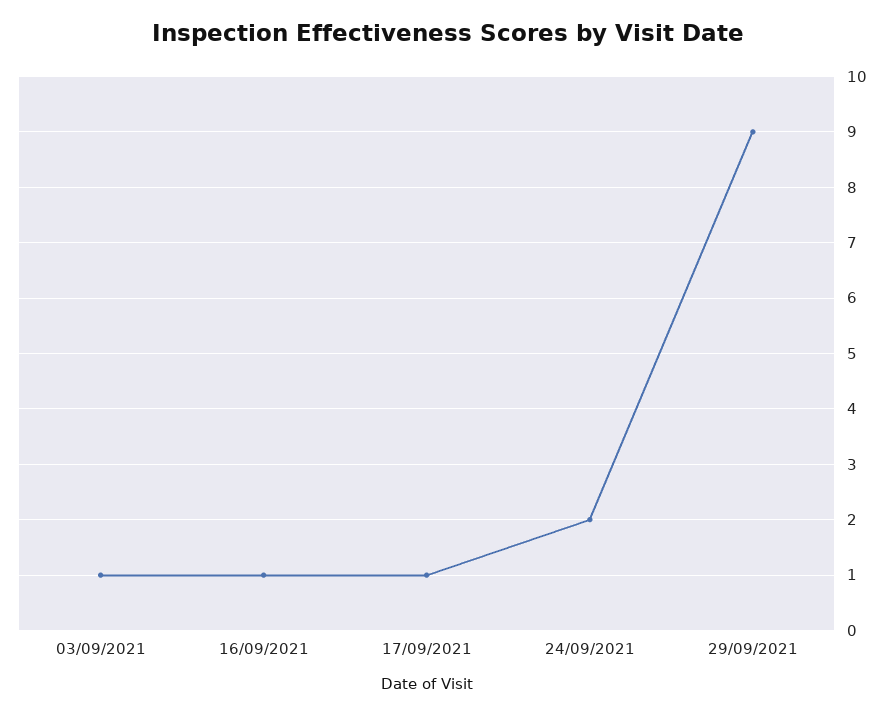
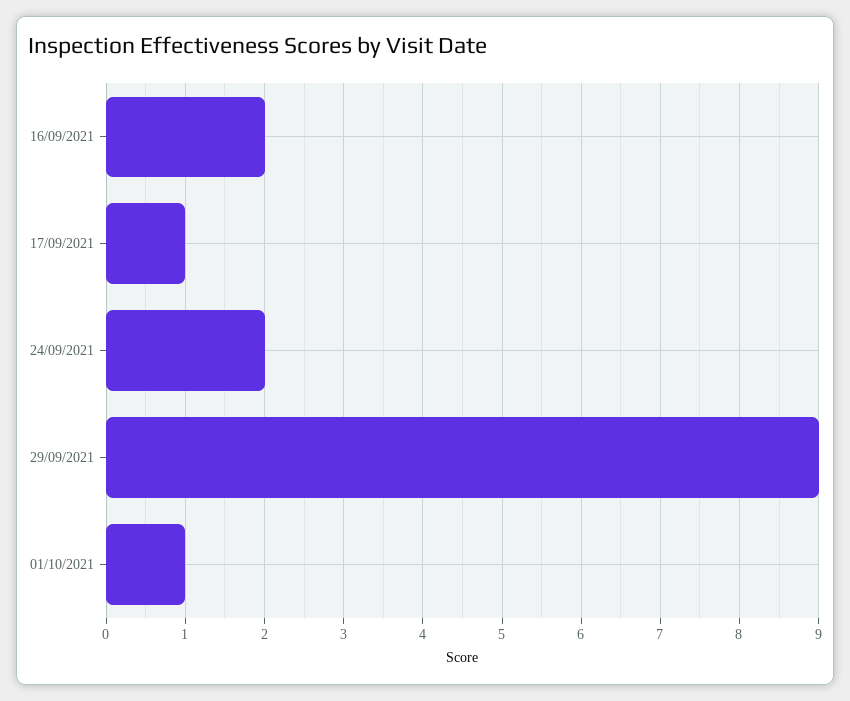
03/09/2021: 1 -> none
16/09/2021: 1 -> 2
01/10/2021: none -> 1

